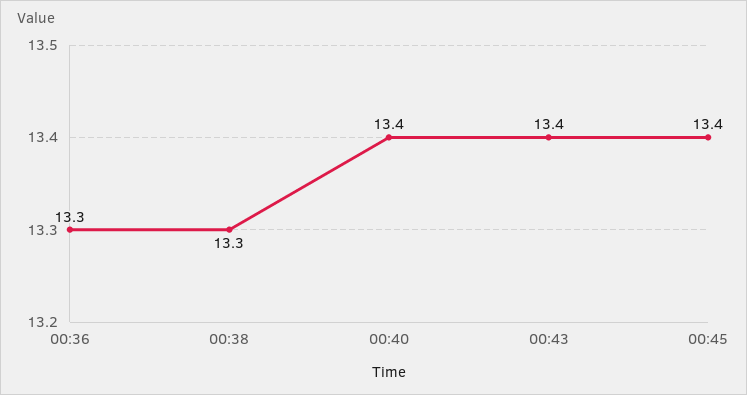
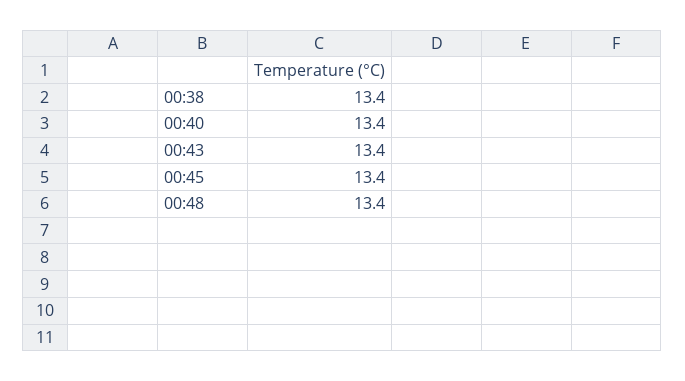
00:36: 13.3 -> none
00:38: 13.3 -> 13.4
00:48: none -> 13.4

